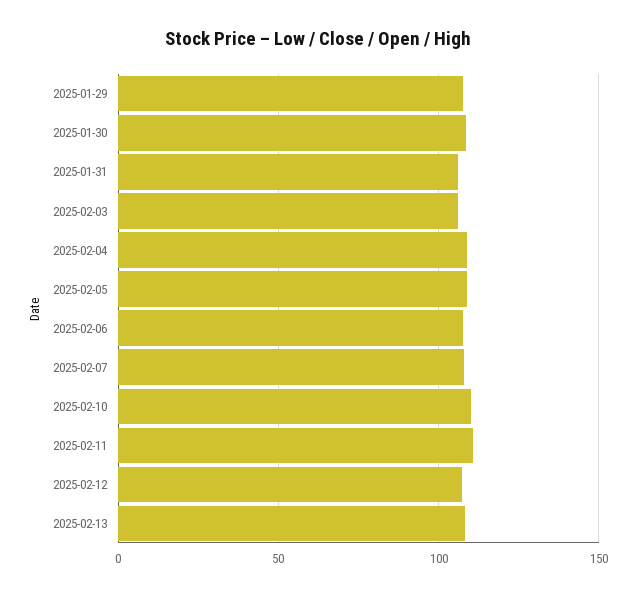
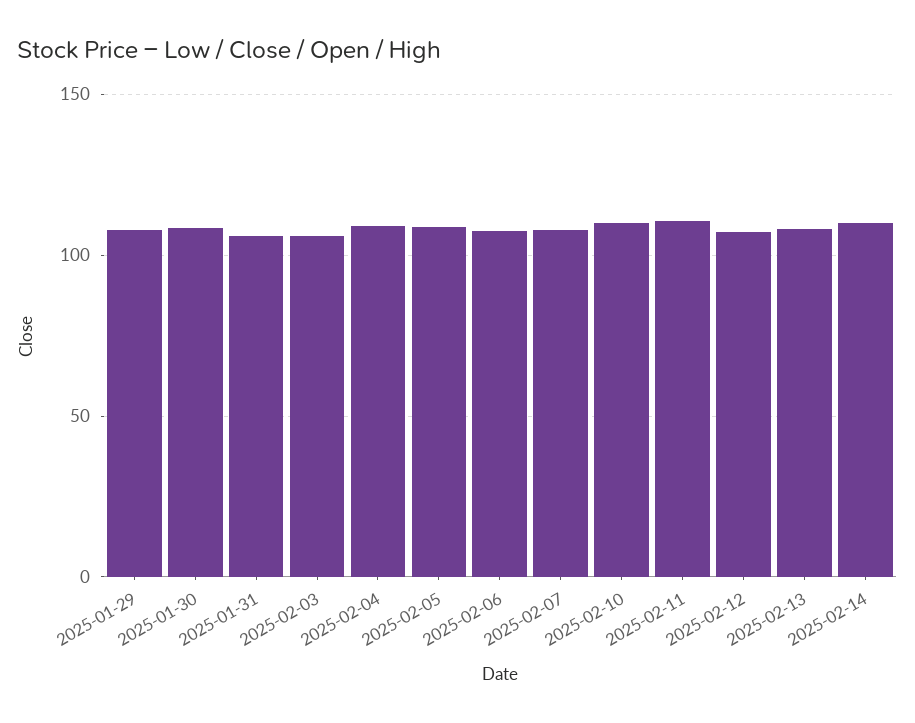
2025-02-14: none -> 110

